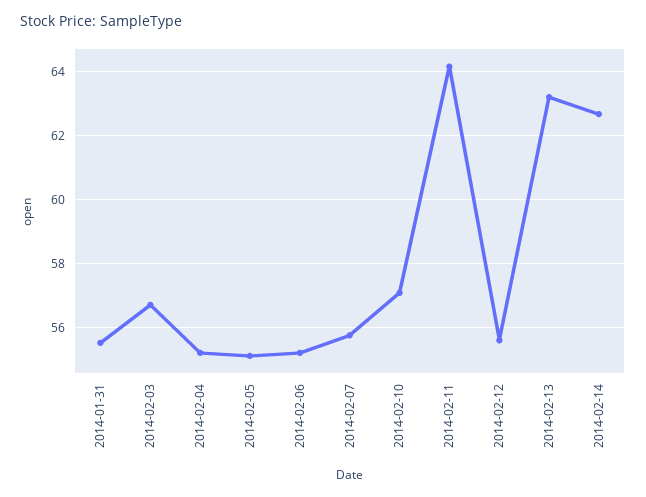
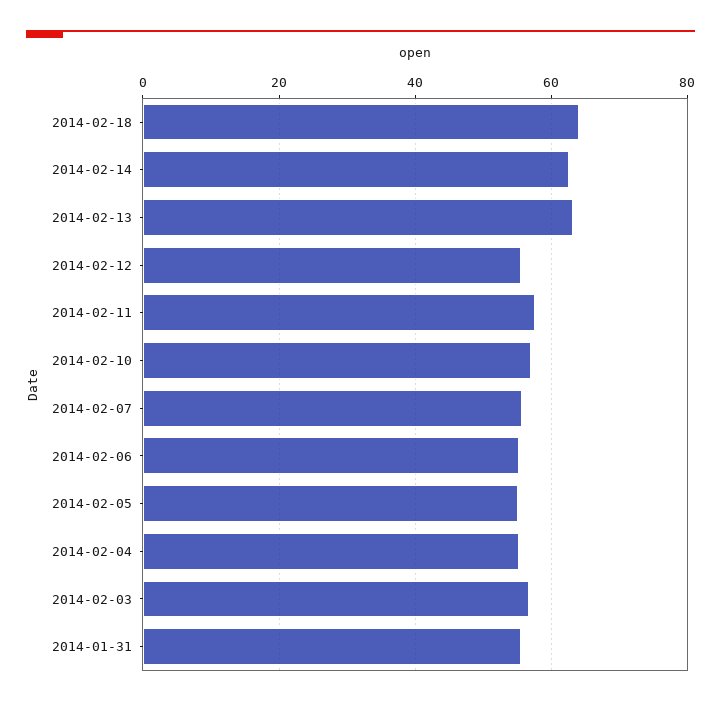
2014-02-11: 64.2 -> 58
2014-02-18: none -> 64

